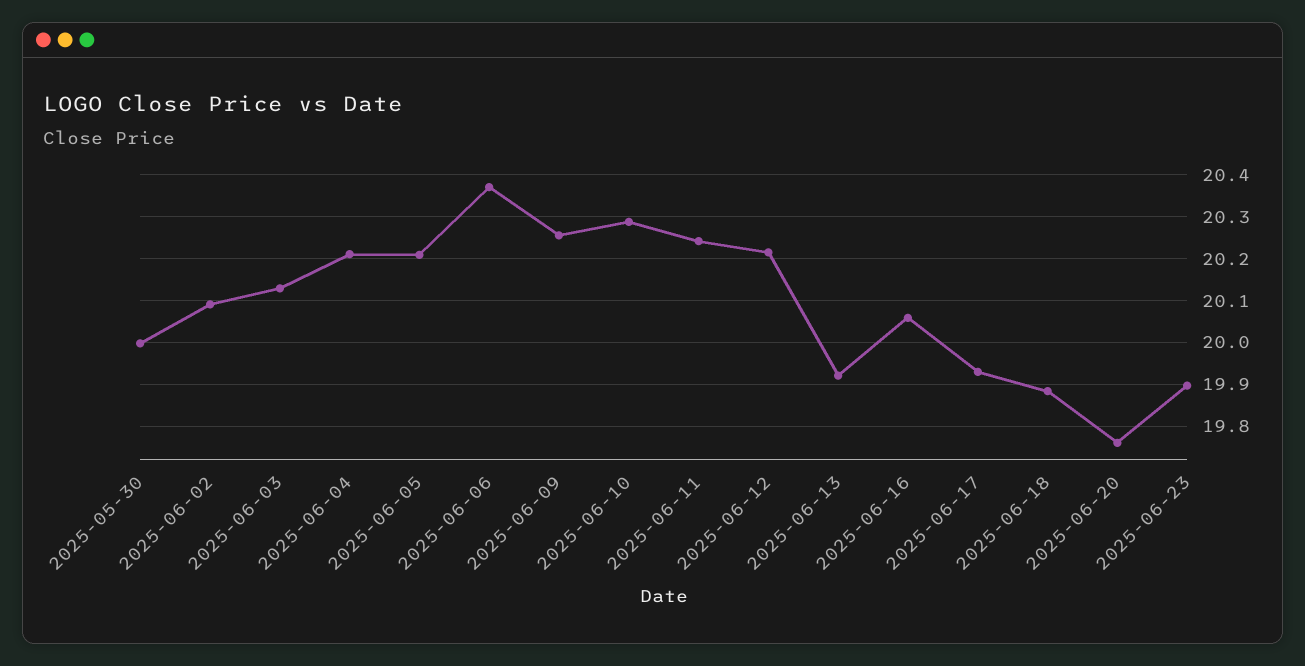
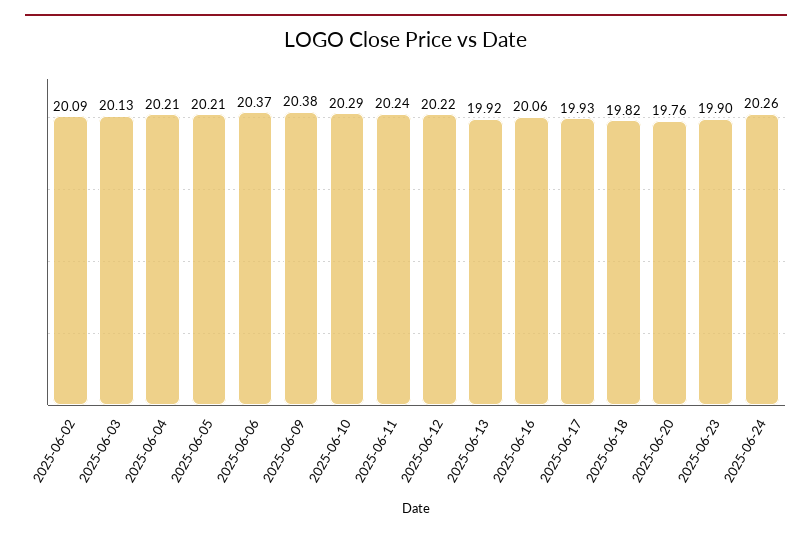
2025-05-30: 20 -> none
2025-06-09: 20.26 -> 20.38
2025-06-18: 19.88 -> 19.82
2025-06-24: none -> 20.26

